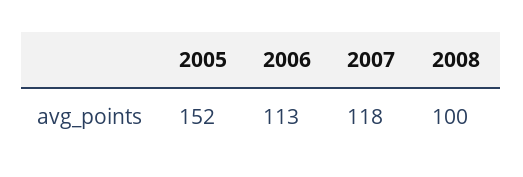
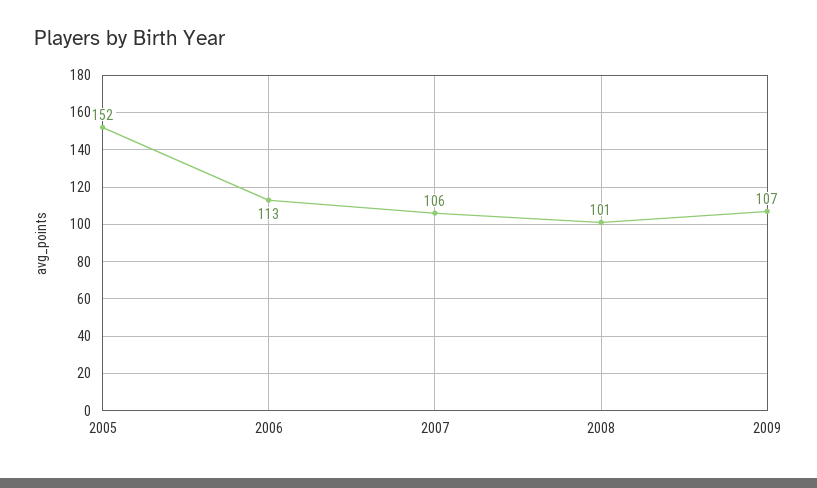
2007: 118 -> 106
2008: 100 -> 101
2009: none -> 107

